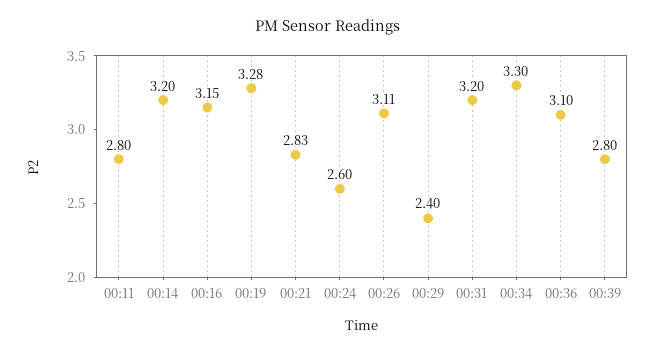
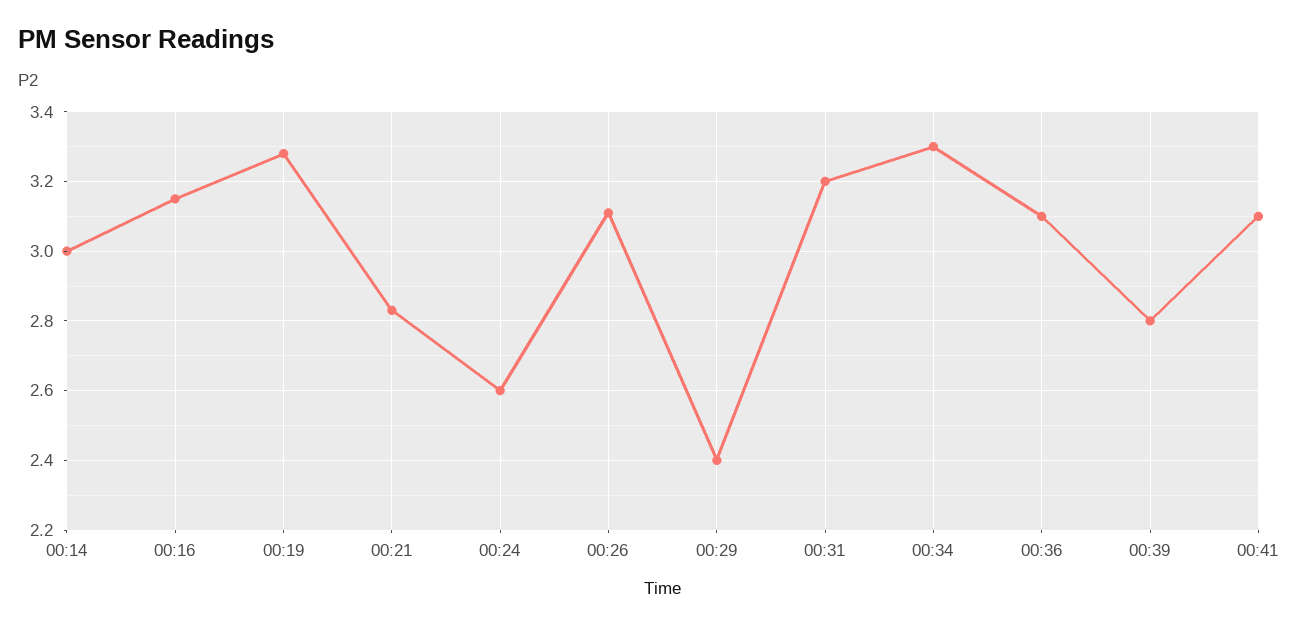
00:11: 2.8 -> none
00:14: 3.2 -> 3
00:41: none -> 3.1

